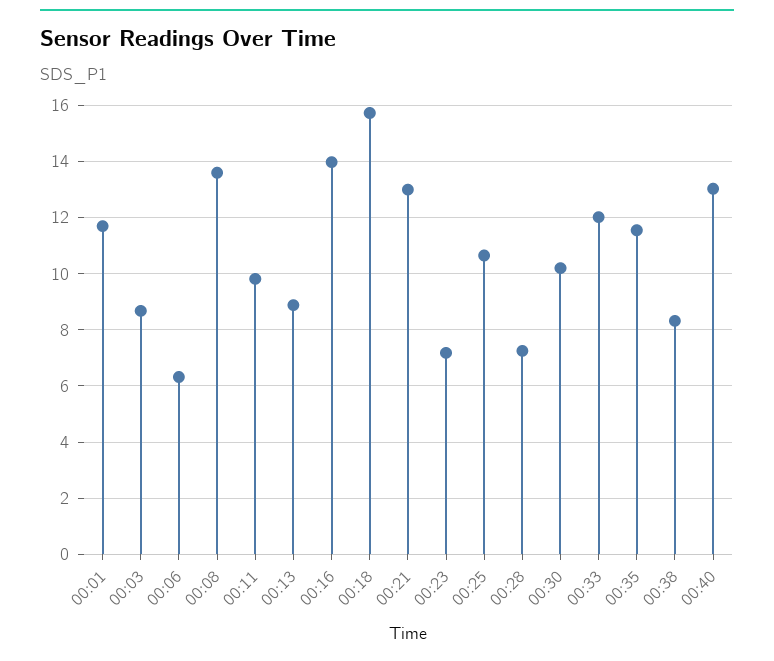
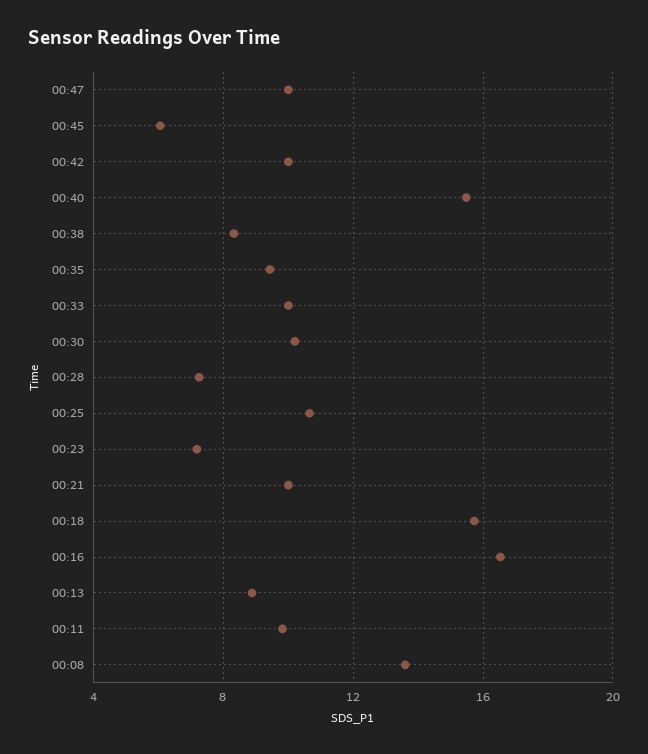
00:01: 11.75 -> none
00:03: 8.75 -> none
00:06: 6.25 -> none
00:16: 14 -> 16.5
00:21: 13 -> 10
00:33: 12 -> 10
00:35: 11.5 -> 9.5
00:40: 13 -> 15.5
00:47: none -> 10
00:45: none -> 6
00:42: none -> 10

